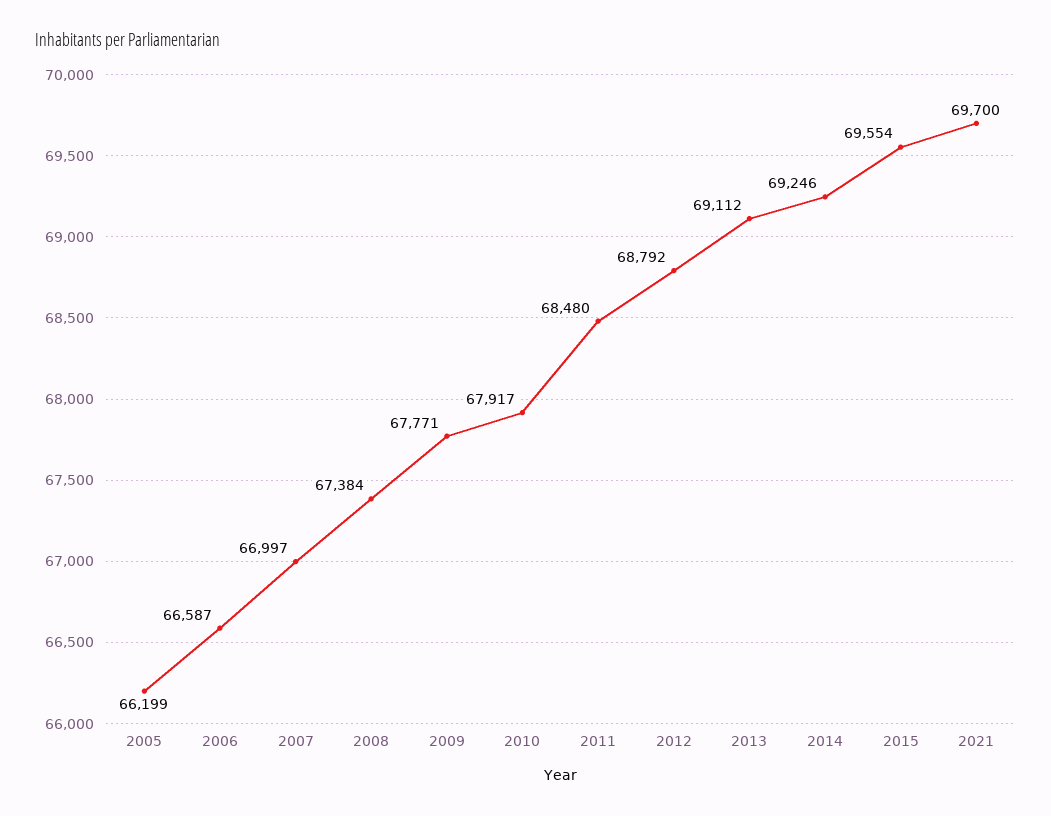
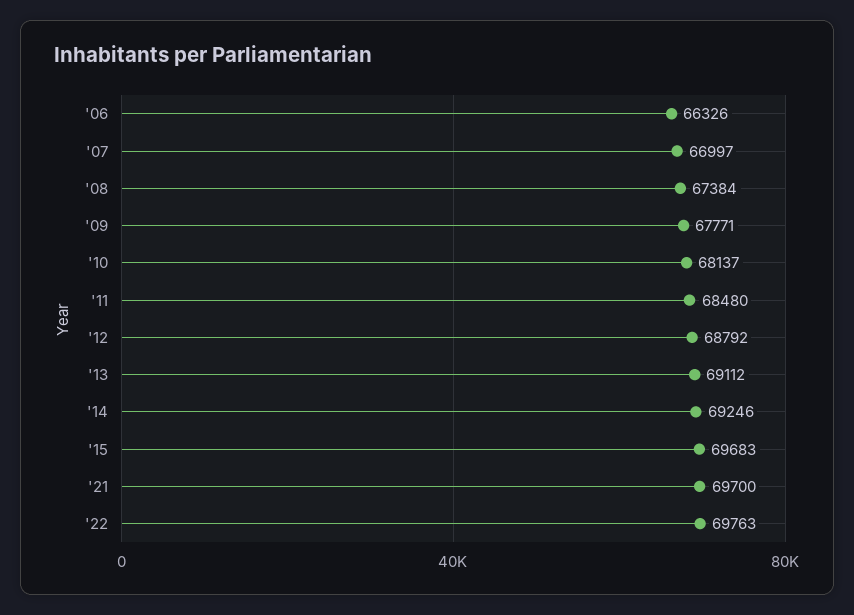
2005: 66199 -> none
2006: 66587 -> 66326
2010: 67917 -> 68137
2015: 69554 -> 69683
'22: none -> 69763

